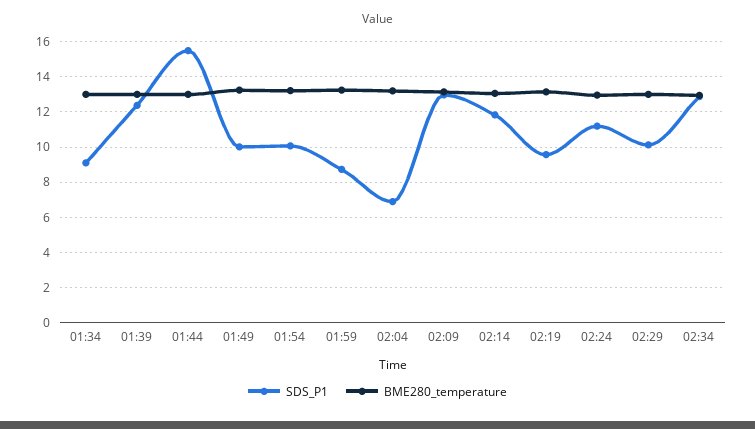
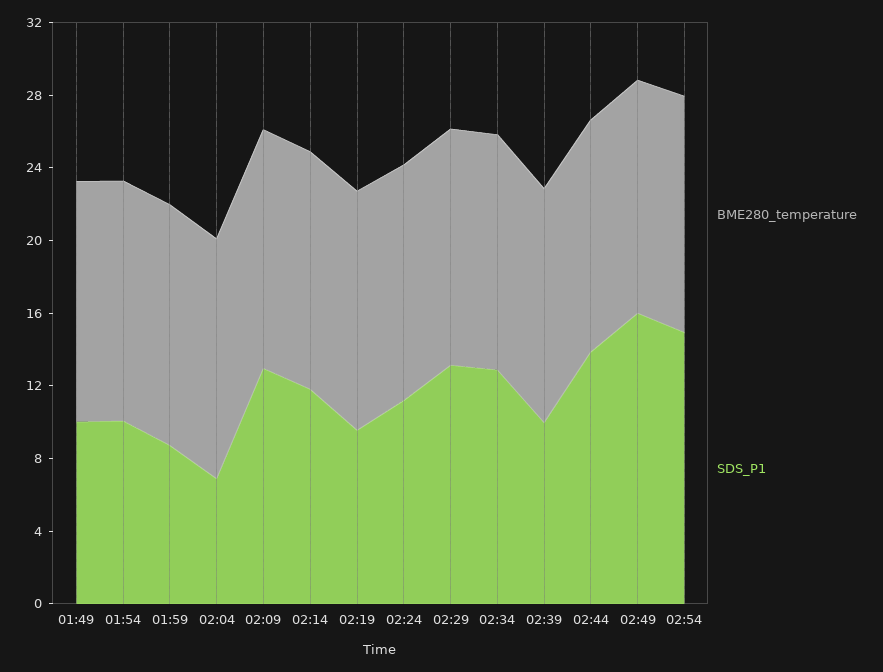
SDS_P1, 01:34: 9 -> none
BME280_temperature, 01:34: 13 -> none
SDS_P1, 01:39: 12.5 -> none
BME280_temperature, 01:39: 13 -> none
SDS_P1, 01:44: 15.5 -> none
BME280_temperature, 01:44: 13 -> none
SDS_P1, 02:29: 10 -> 13
BME280_temperature, 02:39: none -> 13
SDS_P1, 02:39: none -> 10
BME280_temperature, 02:44: none -> 13
SDS_P1, 02:44: none -> 14
BME280_temperature, 02:49: none -> 13
SDS_P1, 02:49: none -> 16
BME280_temperature, 02:54: none -> 13
SDS_P1, 02:54: none -> 15

